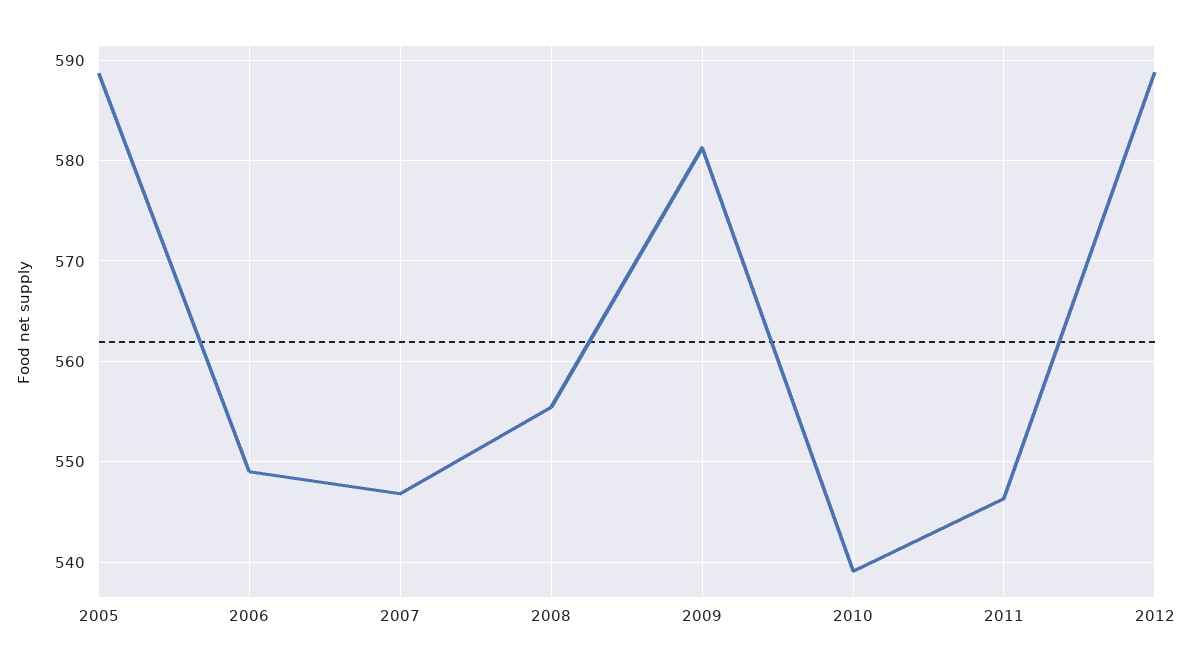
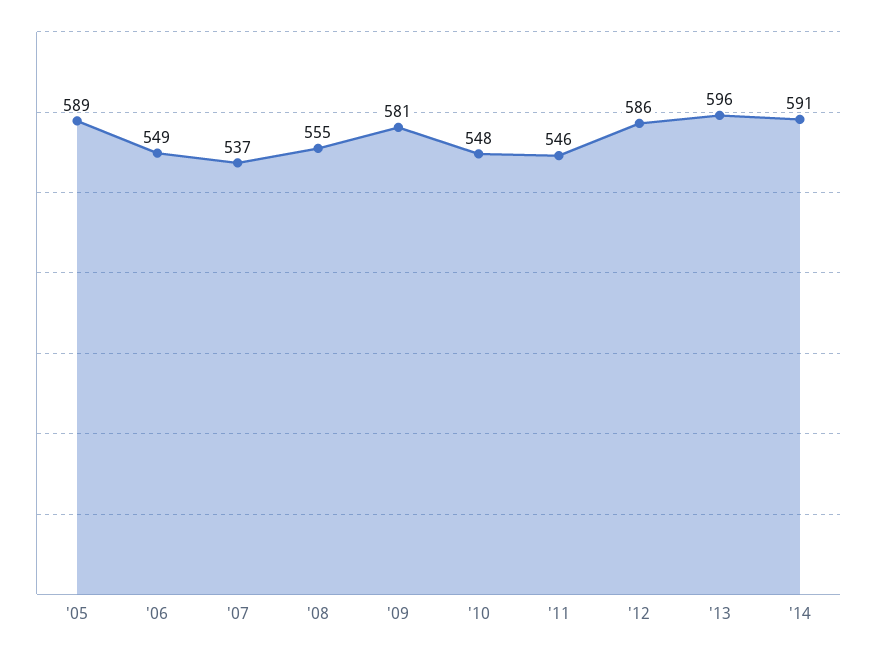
2007: 547 -> 537
2010: 539 -> 548
2012: 589 -> 586
'13: none -> 596
'14: none -> 591

